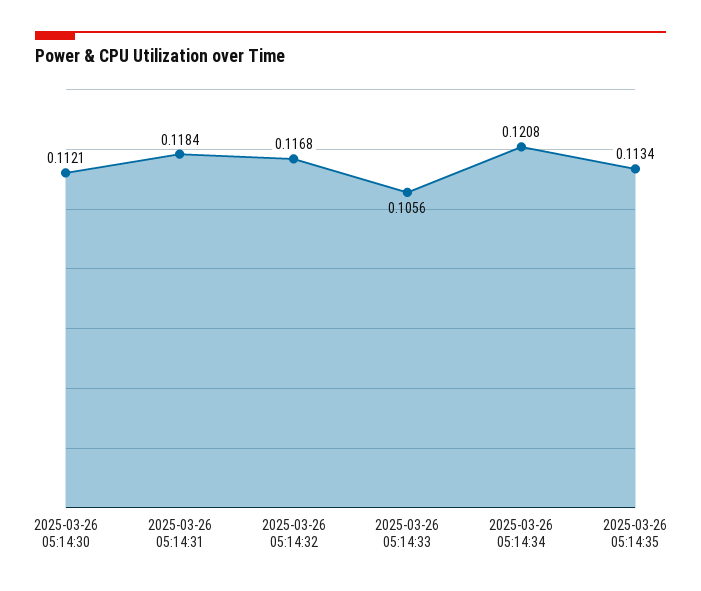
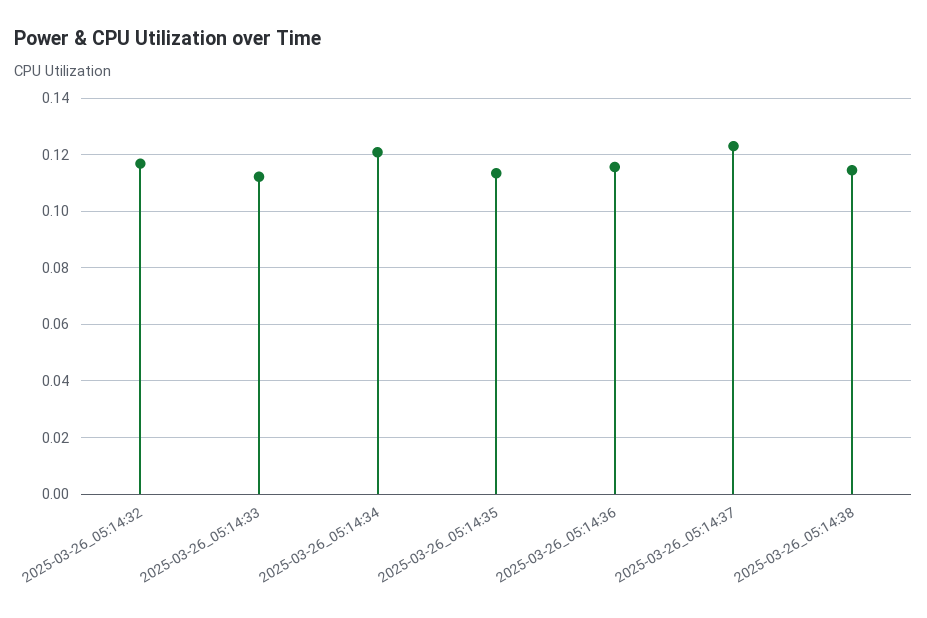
2025-03-26 05:14:30: 0.1121 -> none
2025-03-26 05:14:31: 0.1184 -> none
2025-03-26 05:14:33: 0.1056 -> 0.1125
2025-03-26_05:14:36: none -> 0.115
2025-03-26_05:14:37: none -> 0.1225
2025-03-26_05:14:38: none -> 0.115

